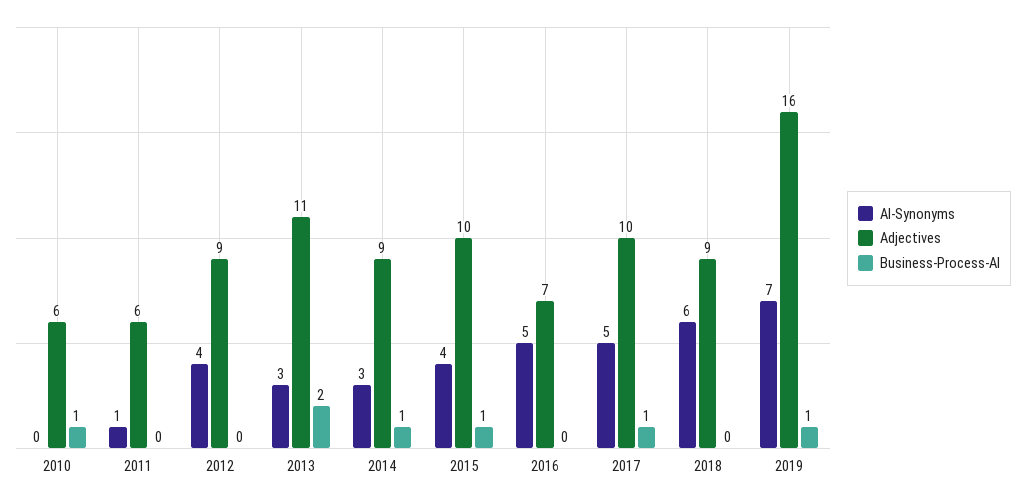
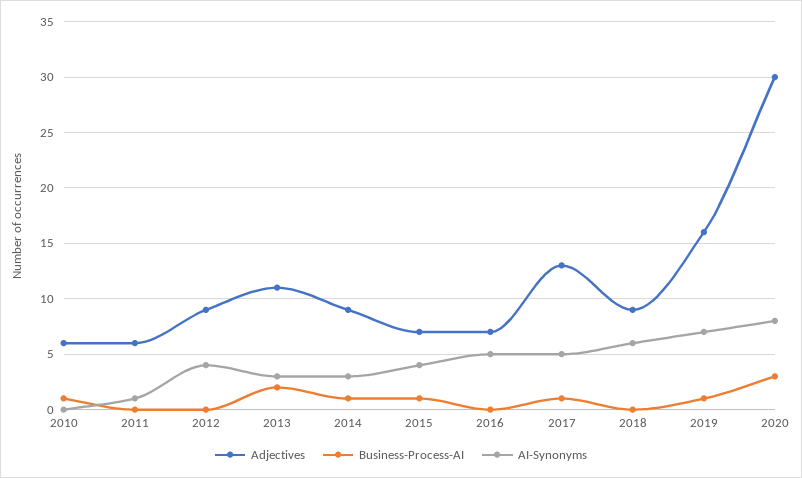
Adjectives, 2015: 10 -> 7
Adjectives, 2017: 10 -> 13
Adjectives, 2020: none -> 30
Business-Process-AI, 2020: none -> 3
AI-Synonyms, 2020: none -> 8

